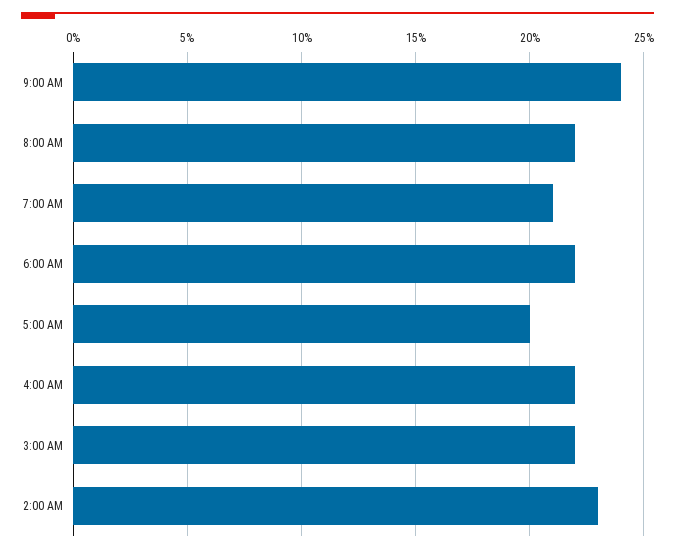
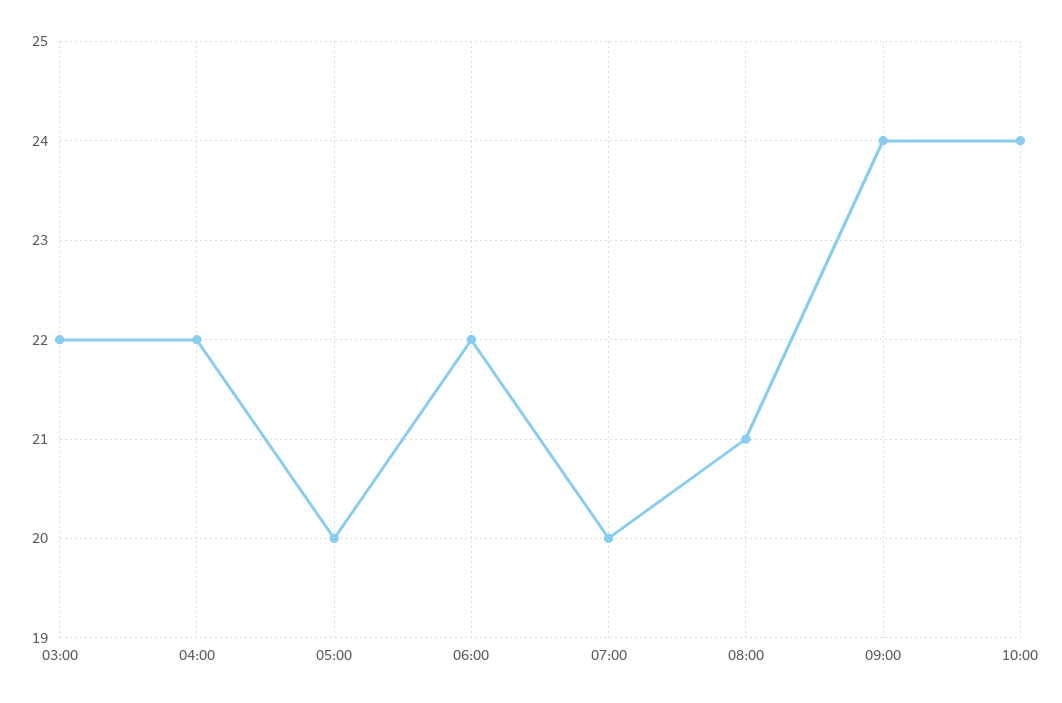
8:00 AM: 22 -> 21
7:00 AM: 21 -> 20
2:00 AM: 23 -> none
10:00: none -> 24

